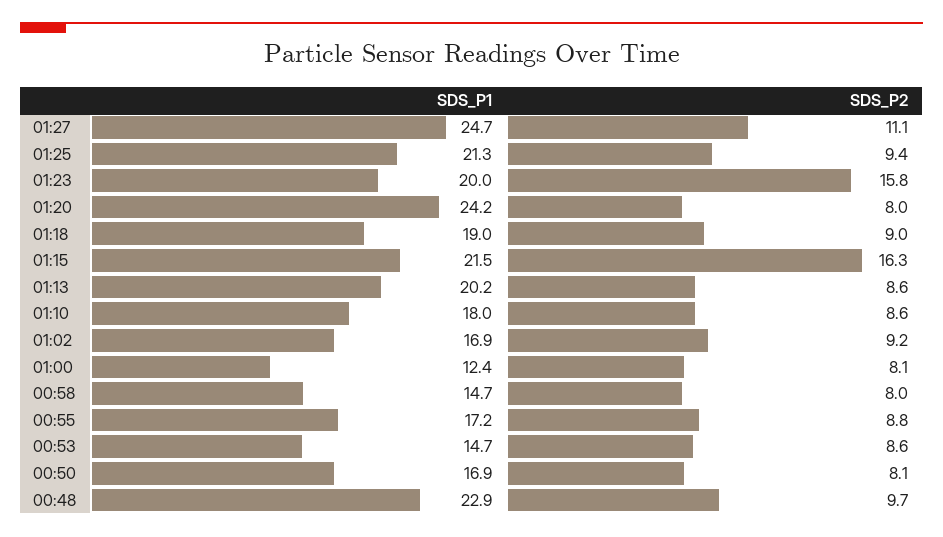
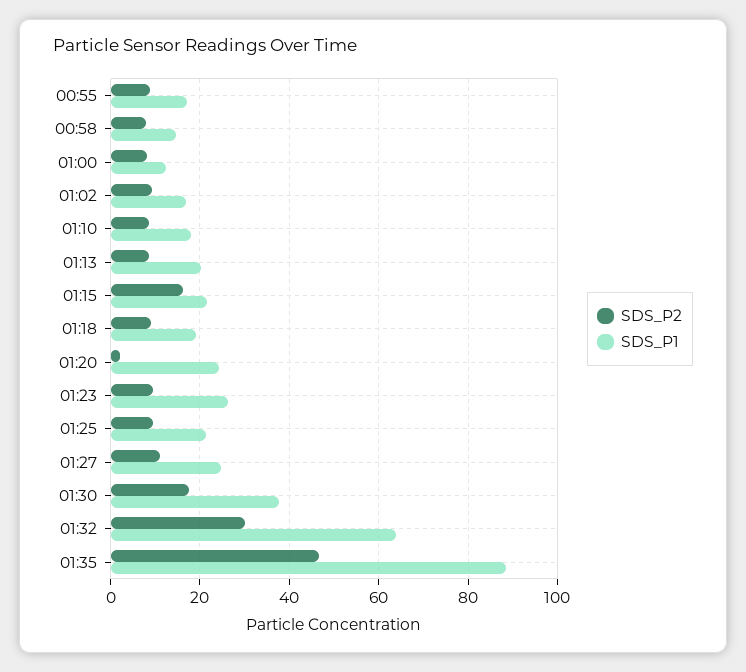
SDS_P1, 01:23: 20 -> 26
SDS_P2, 01:23: 15.8 -> 10
SDS_P2, 01:20: 8 -> 2
SDS_P1, 00:53: 14.7 -> none
SDS_P2, 00:53: 8.6 -> none
SDS_P1, 00:50: 16.9 -> none
SDS_P2, 00:50: 8.1 -> none
SDS_P1, 00:48: 22.9 -> none
SDS_P2, 00:48: 9.7 -> none
SDS_P2, 01:30: none -> 18
SDS_P1, 01:30: none -> 38
SDS_P2, 01:32: none -> 30
SDS_P1, 01:32: none -> 64
SDS_P2, 01:35: none -> 46
SDS_P1, 01:35: none -> 88

